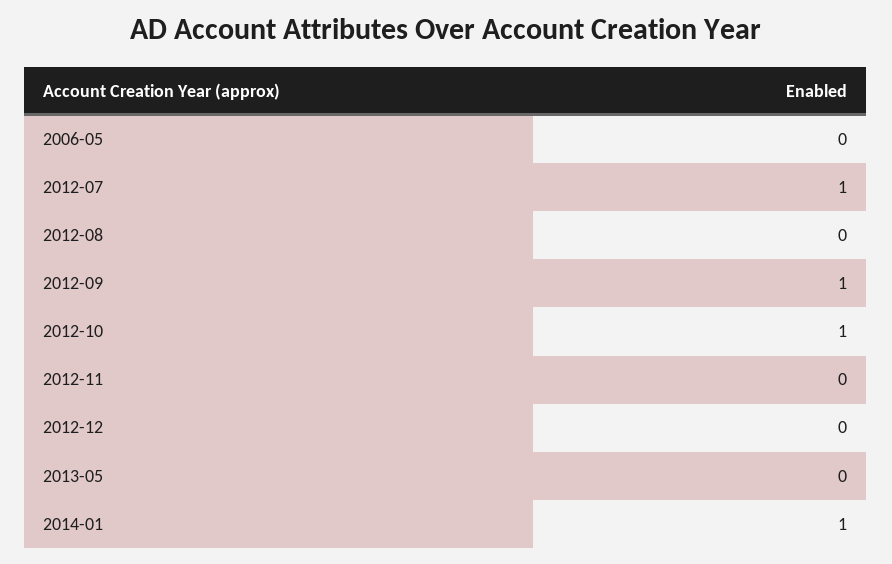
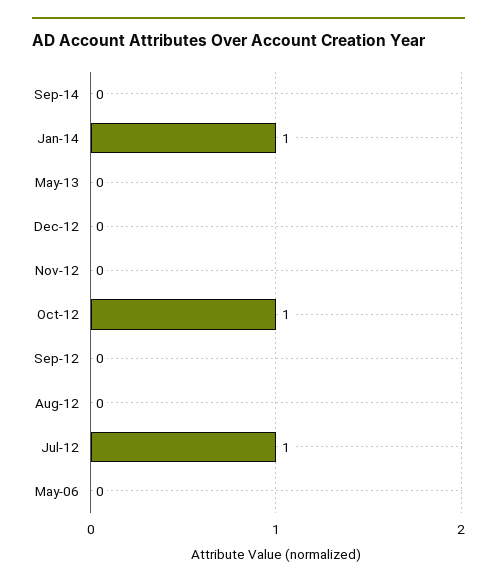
2012-09: 1 -> 0
Sep-14: none -> 0

